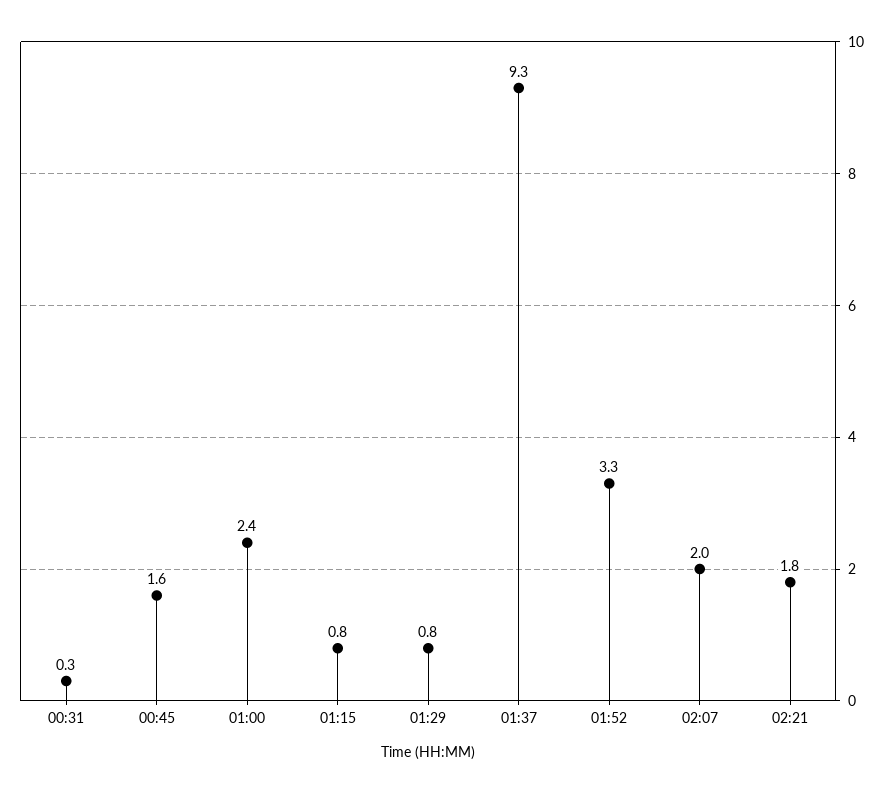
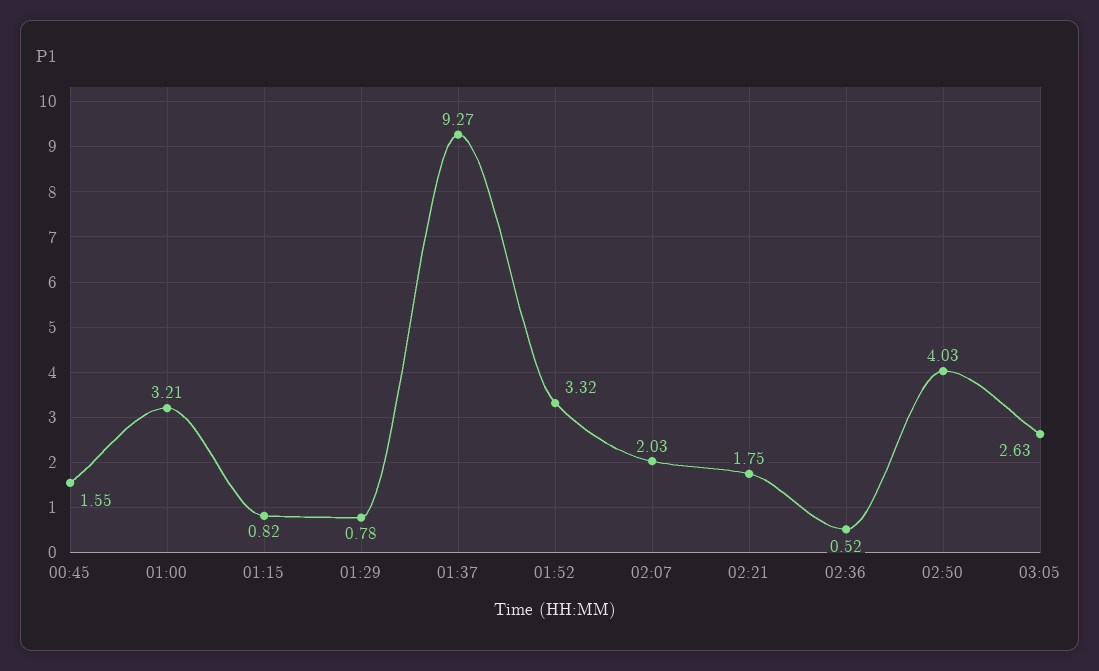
00:31: 0.3 -> none
01:00: 2.4 -> 3.21
02:36: none -> 0.52
02:50: none -> 4.03
03:05: none -> 2.63

